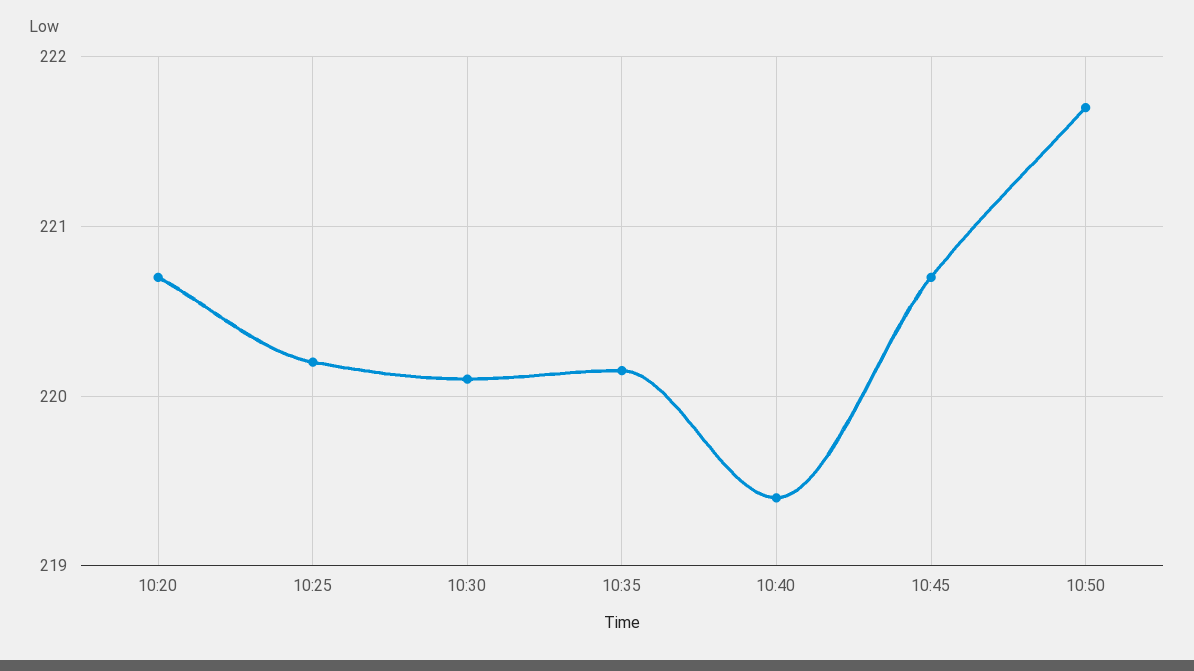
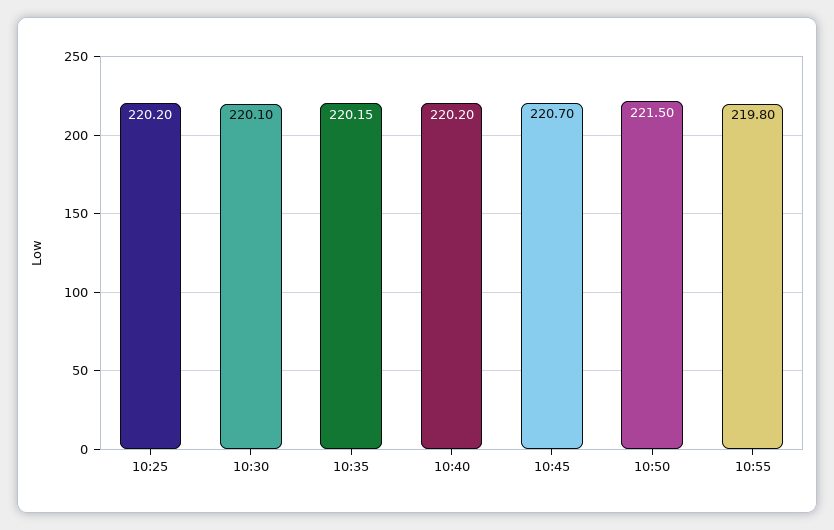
10:20: 220.7 -> none
10:40: 219.4 -> 220.2
10:50: 221.7 -> 221.5
10:55: none -> 219.8

